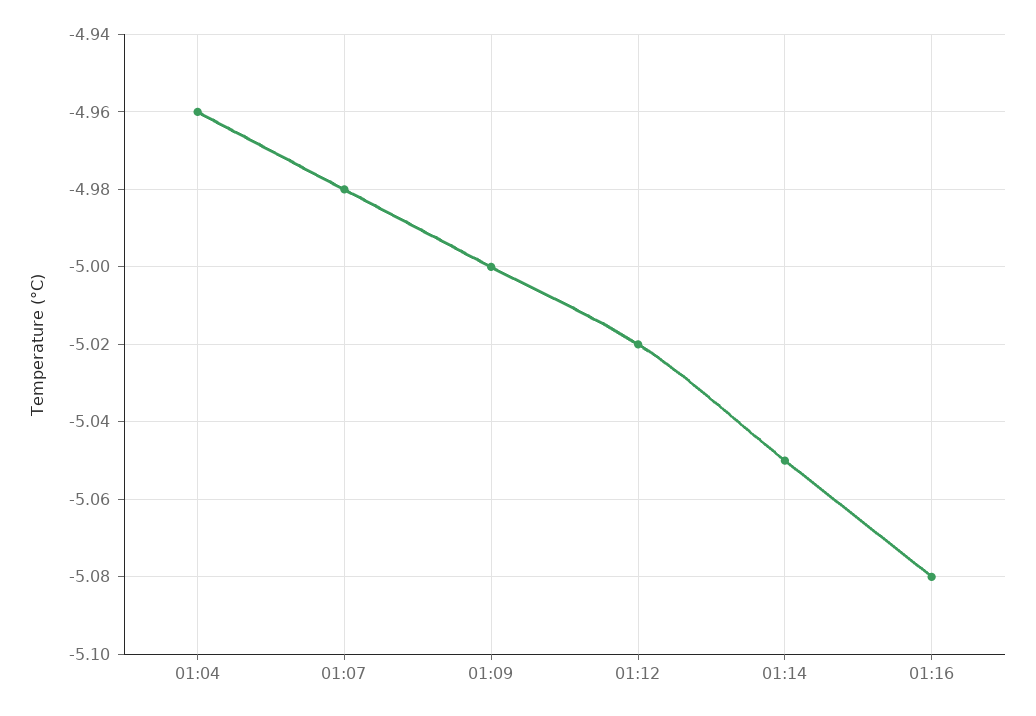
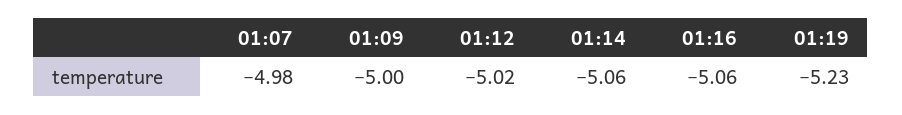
01:04: -4.96 -> none
01:14: -5.05 -> -5.06
01:16: -5.08 -> -5.06
01:19: none -> -5.23

